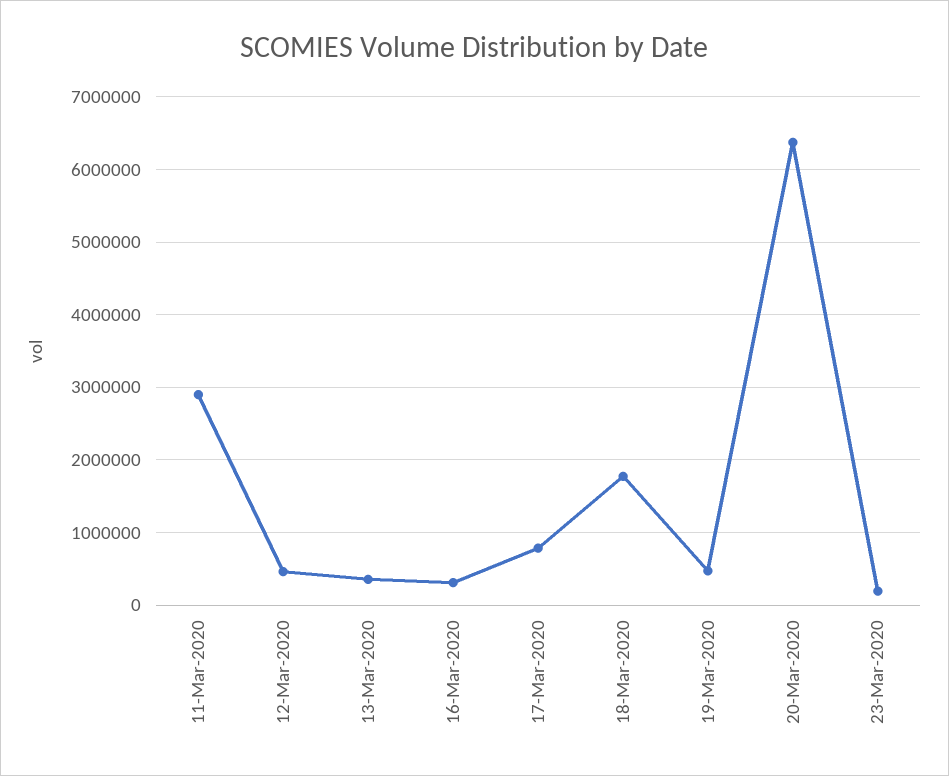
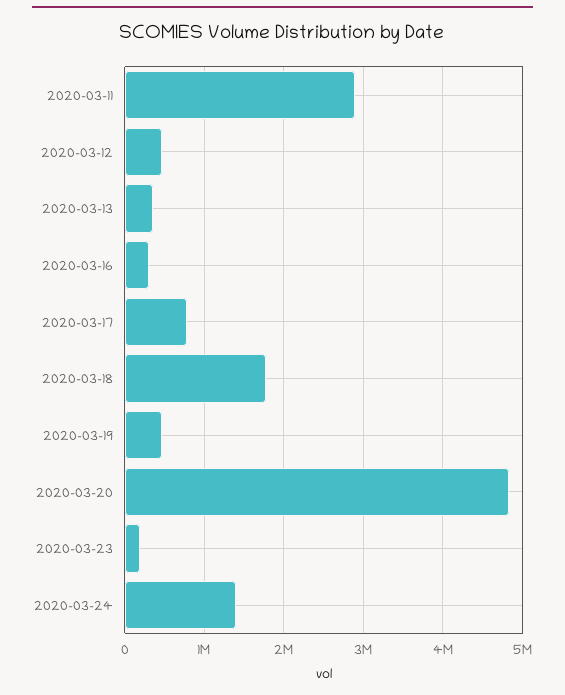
20-Mar-2020: 6400000 -> 4800000
2020-03-24: none -> 1400000

